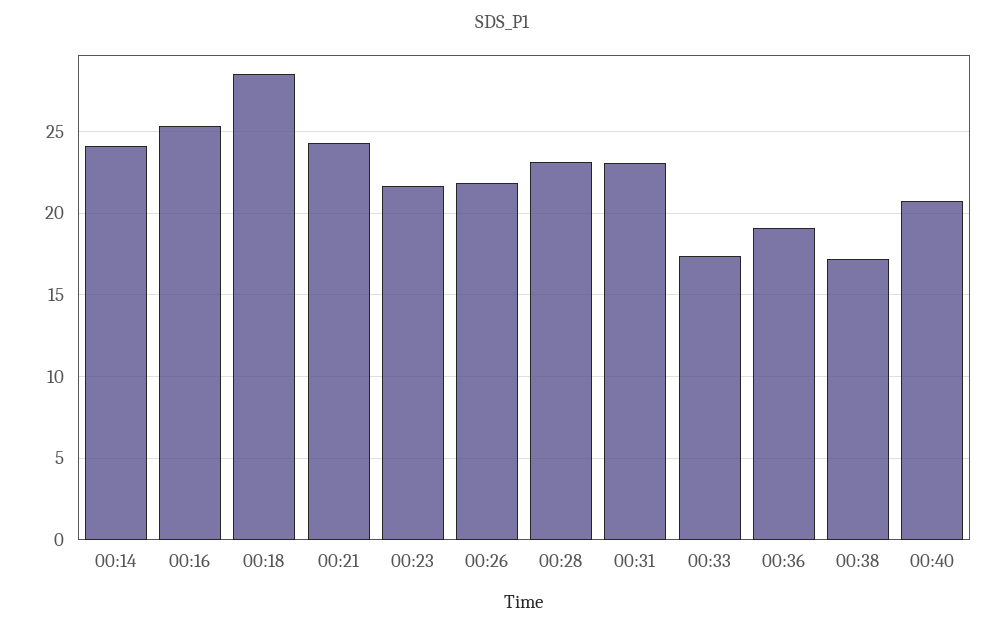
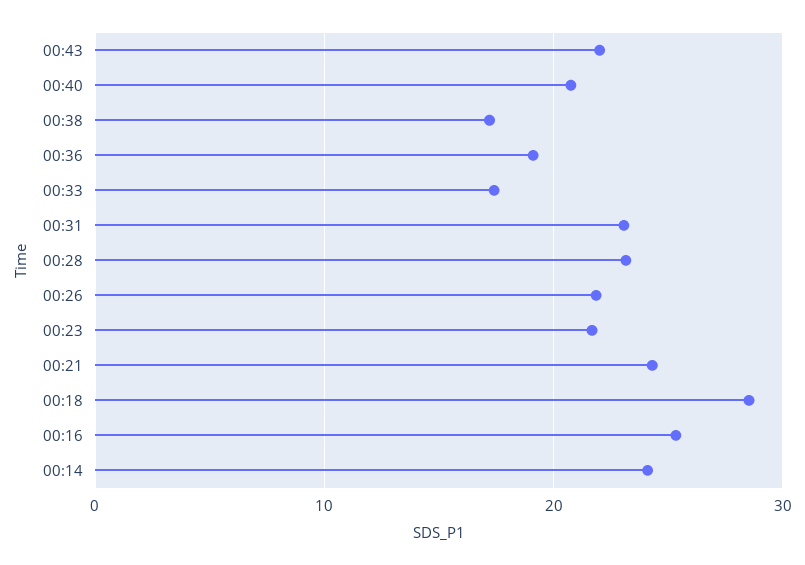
00:43: none -> 22

